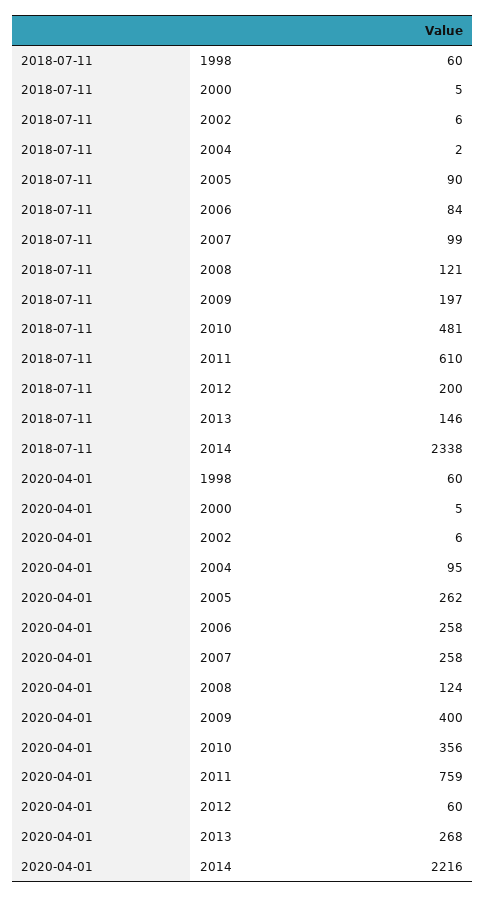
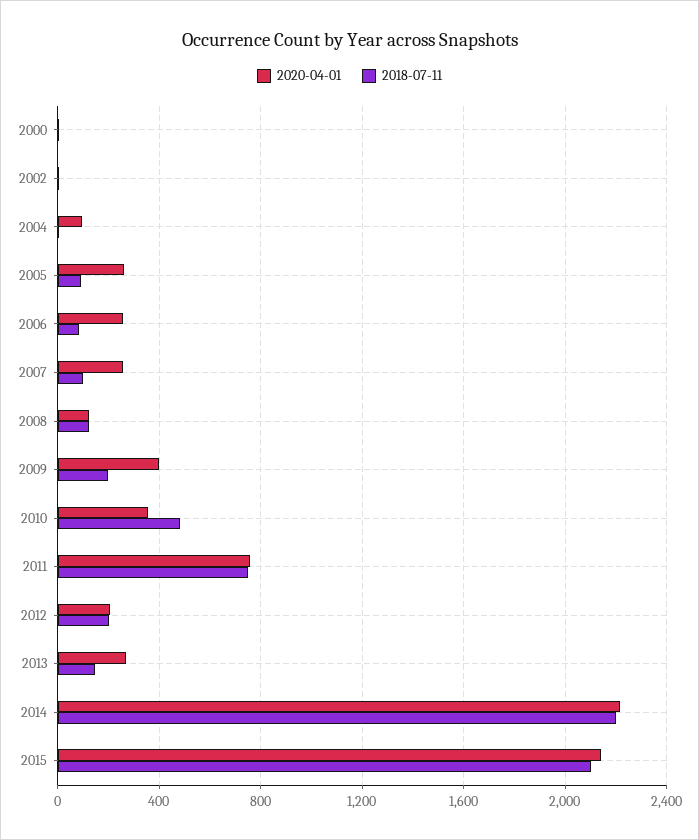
2018-07-11, 1998: 60 -> none
2018-07-11, 2011: 610 -> 750
2018-07-11, 2014: 2338 -> 2200
2020-04-01, 1998: 60 -> none
2020-04-01, 2012: 60 -> 200
2020-04-01, 2015: none -> 2150
2018-07-11, 2015: none -> 2100

